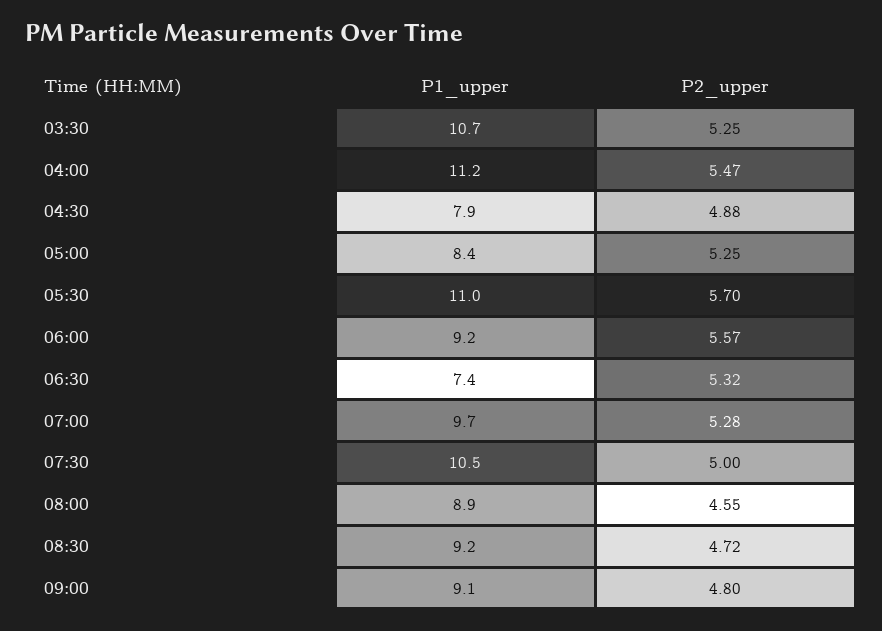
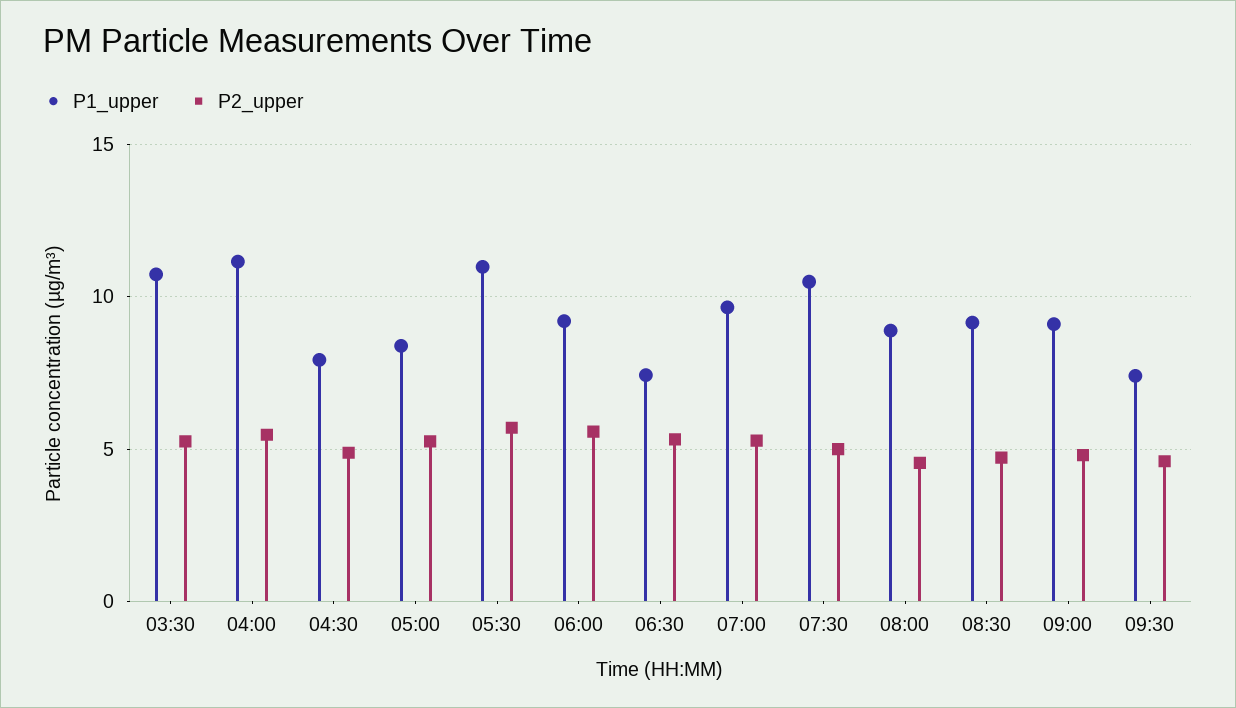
P1_upper, 09:30: none -> 7.5
P2_upper, 09:30: none -> 4.5

